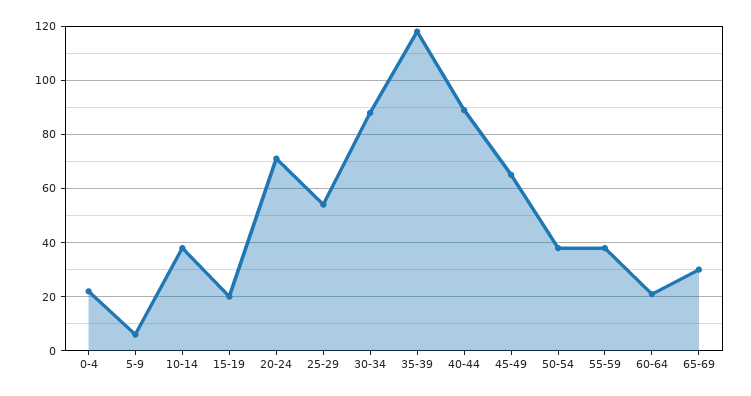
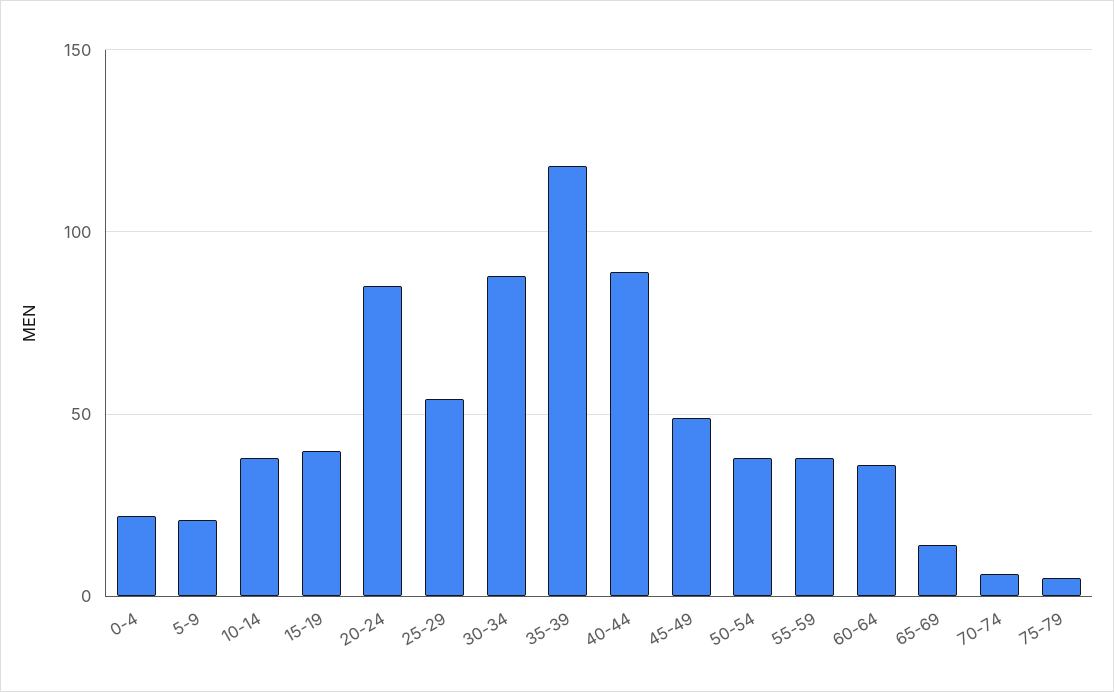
5-9: 5 -> 20
15-19: 20 -> 40
20-24: 70 -> 85
45-49: 65 -> 50
60-64: 20 -> 35
65-69: 30 -> 15
70-74: none -> 5
75-79: none -> 5

